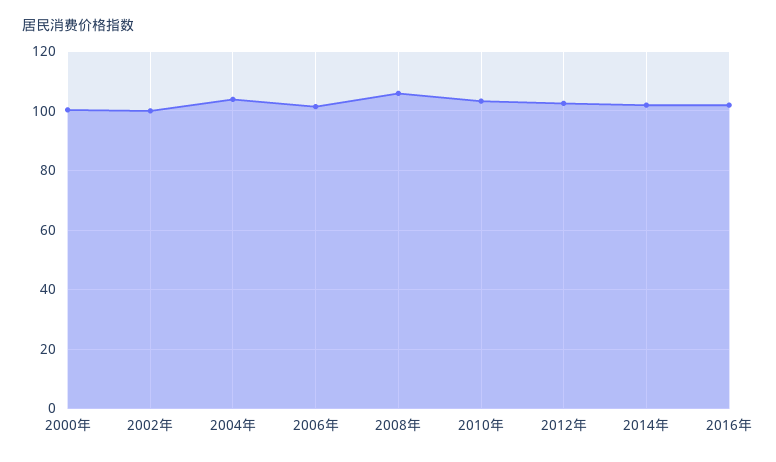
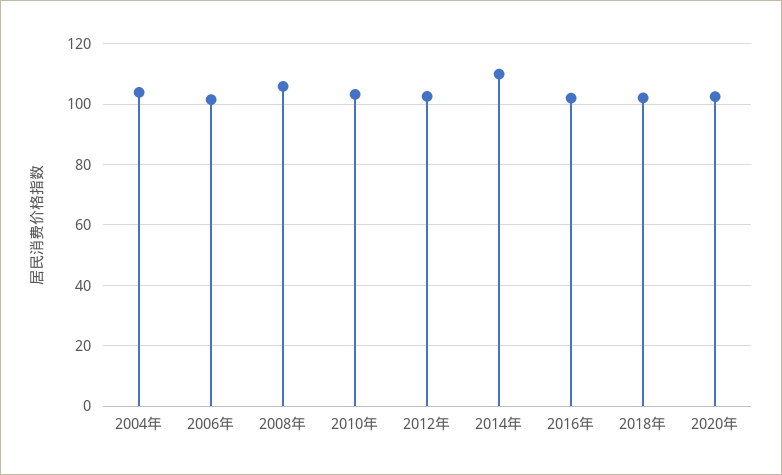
2000年: 100 -> none
2002年: 100 -> none
2014年: 102.5 -> 110
2018年: none -> 102
2020年: none -> 102

